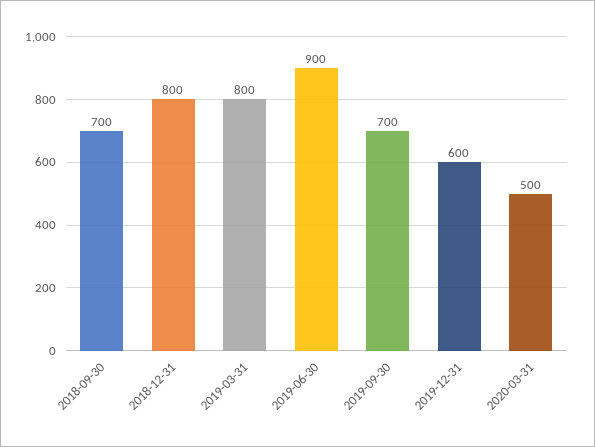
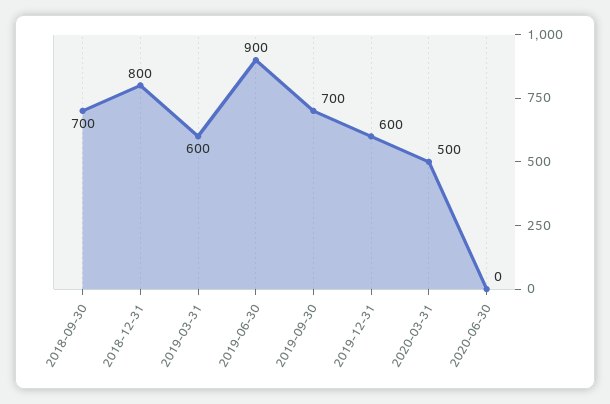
2019-03-31: 800 -> 600
2020-06-30: none -> 0

